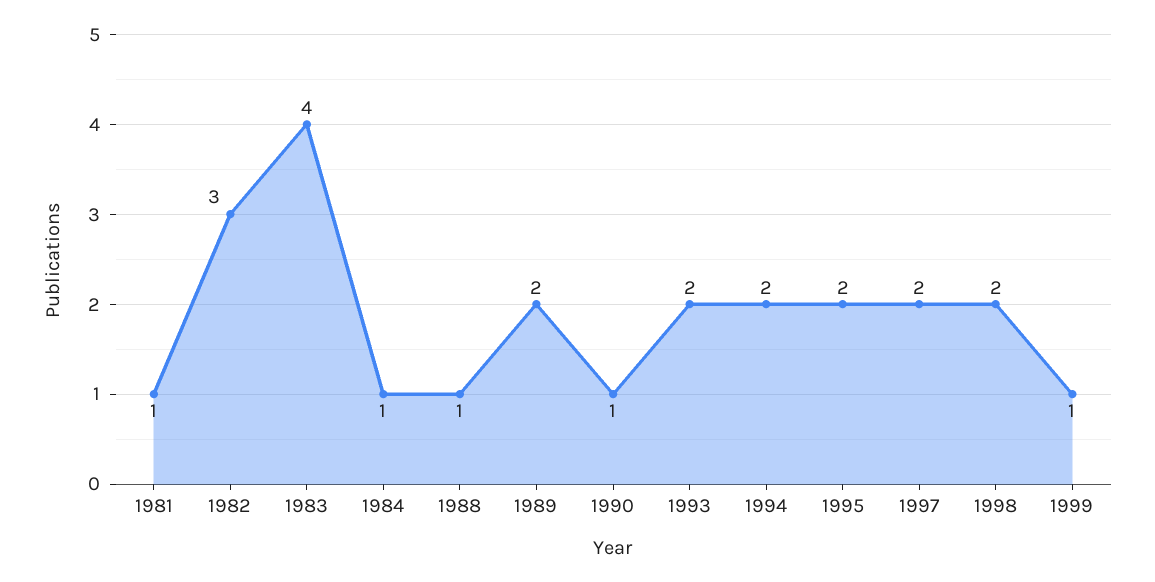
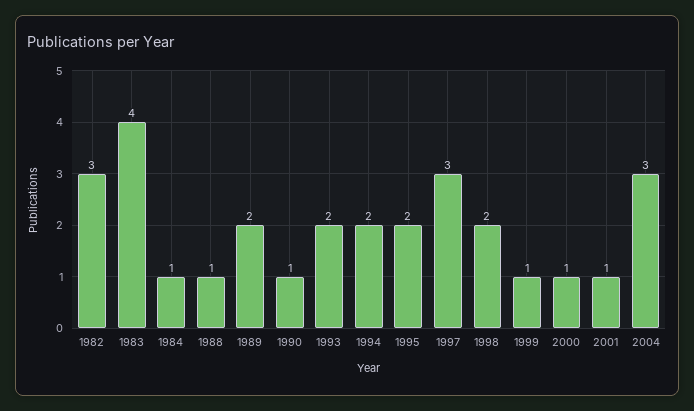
1981: 1 -> none
1997: 2 -> 3
2000: none -> 1
2001: none -> 1
2004: none -> 3

